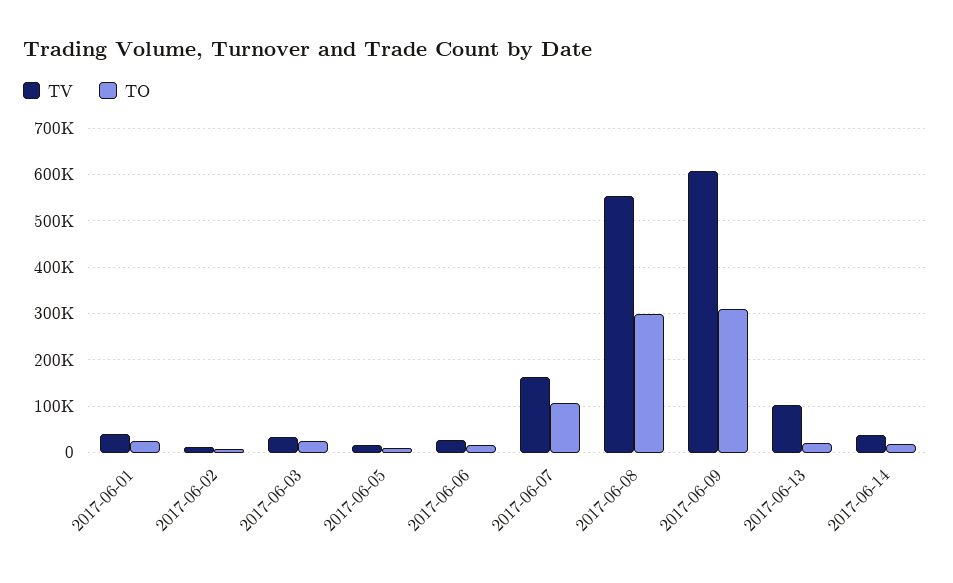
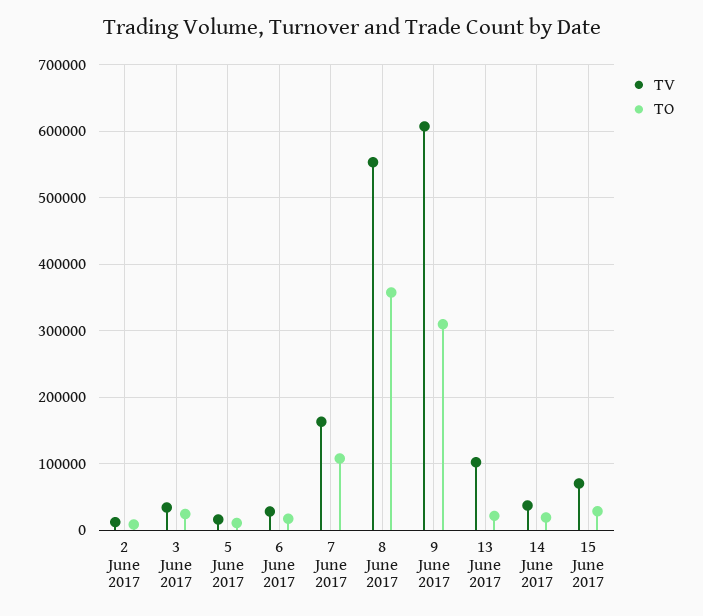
TV, 2017-06-01: 40000 -> none
TO, 2017-06-01: 20000 -> none
TO, 2017-06-08: 300000 -> 360000
TV, 15 June 2017: none -> 70000
TO, 15 June 2017: none -> 30000

